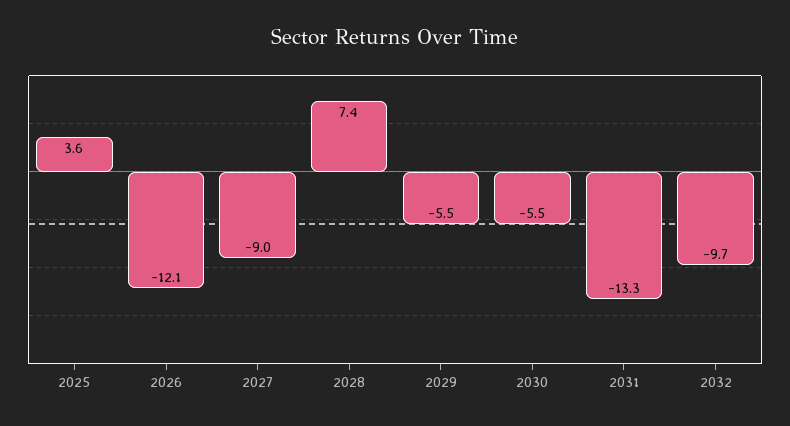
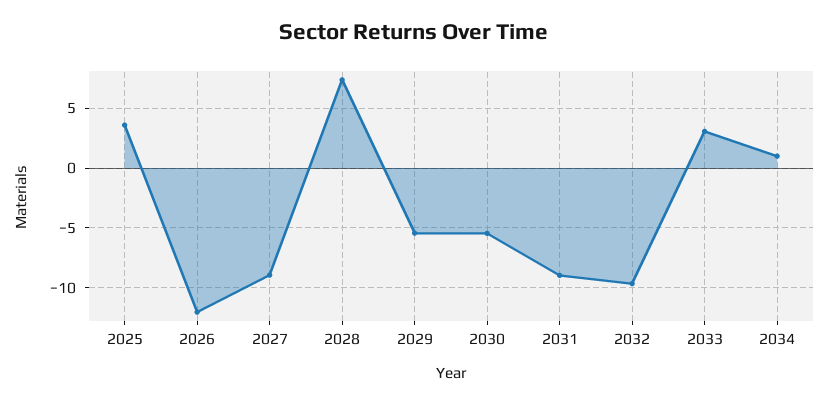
2031: -13.3 -> -9
2033: none -> 3
2034: none -> 1

